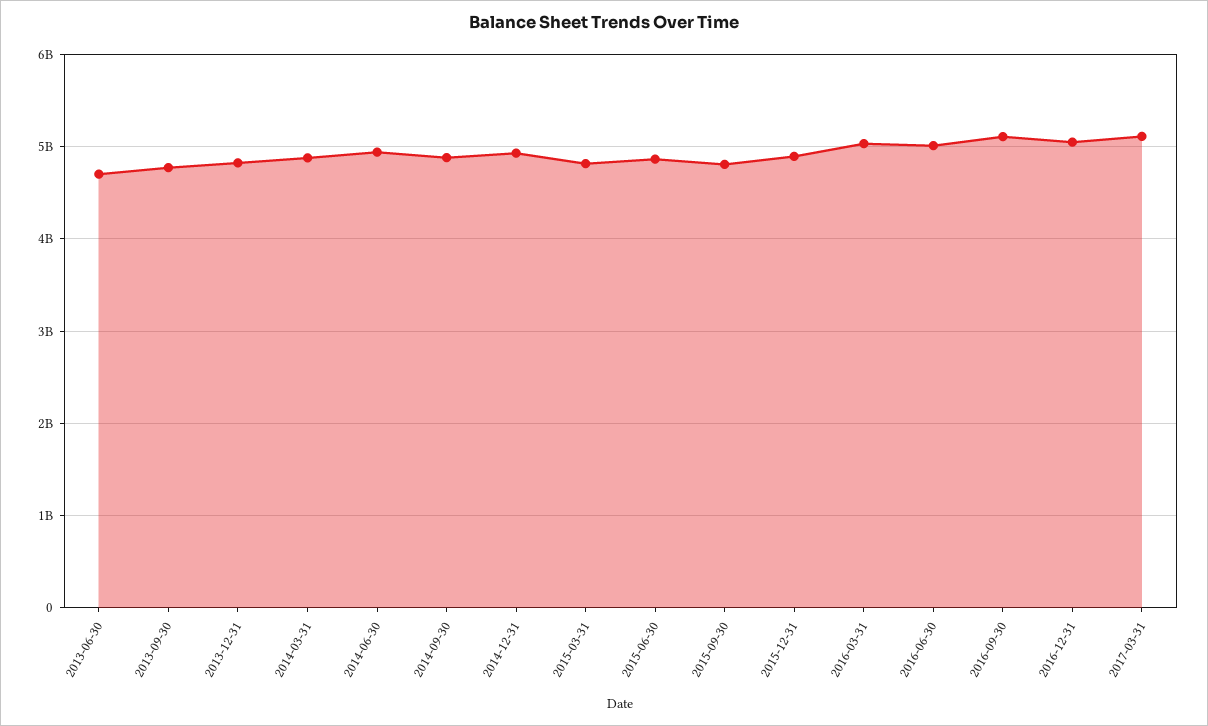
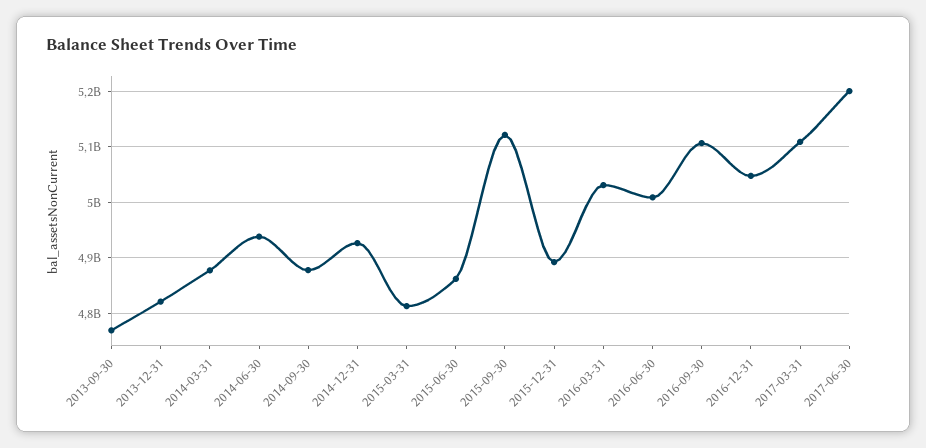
2013-06-30: 4700000000 -> none
2015-09-30: 4800000000 -> 5120000000
2017-06-30: none -> 5200000000

